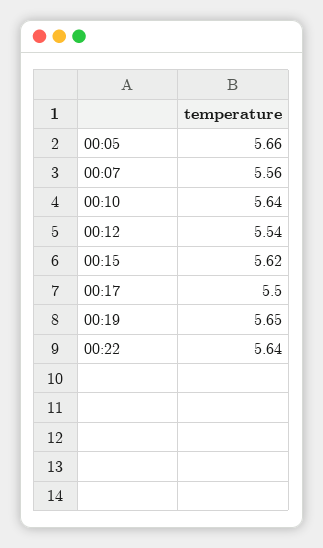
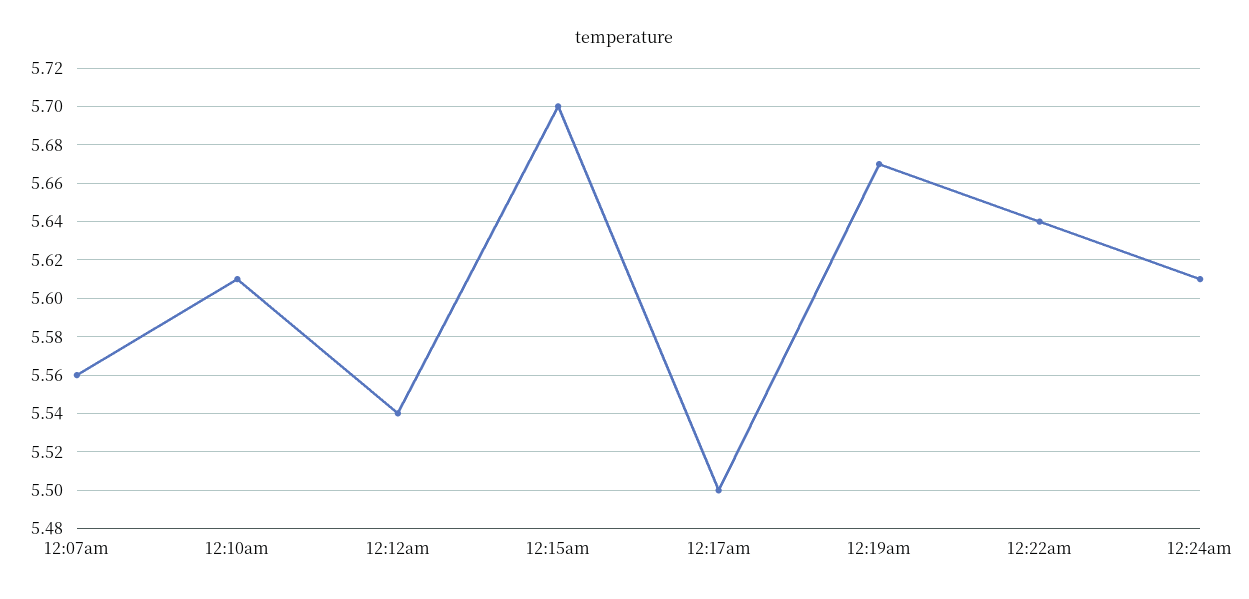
00:05: 5.66 -> none
00:10: 5.64 -> 5.61
00:15: 5.62 -> 5.7
00:19: 5.65 -> 5.67
12:24am: none -> 5.61

